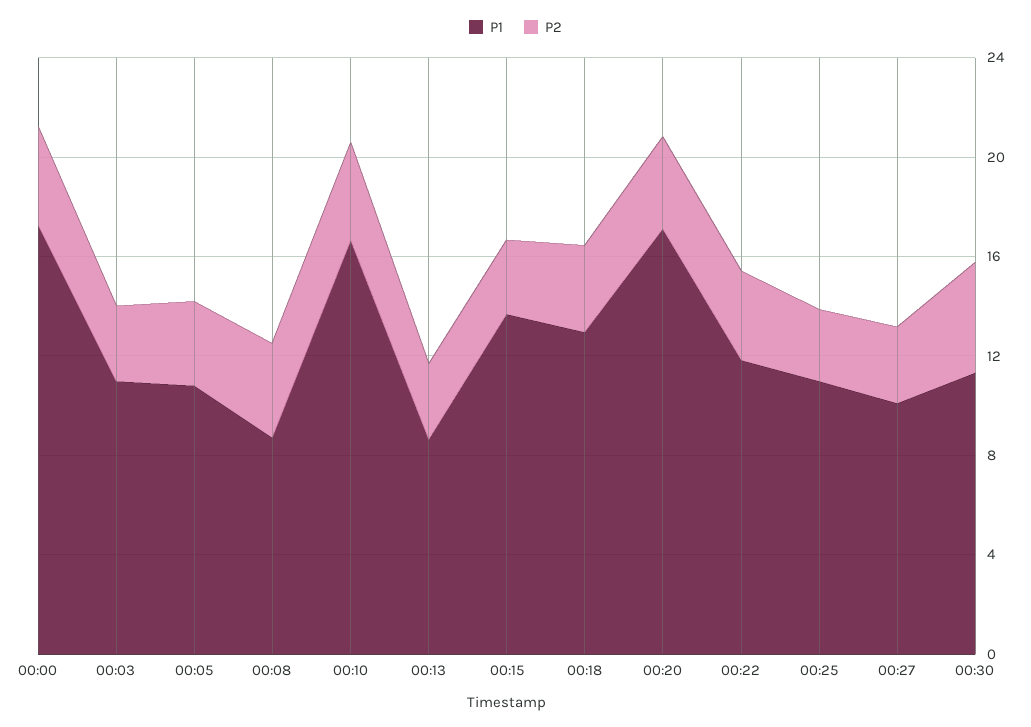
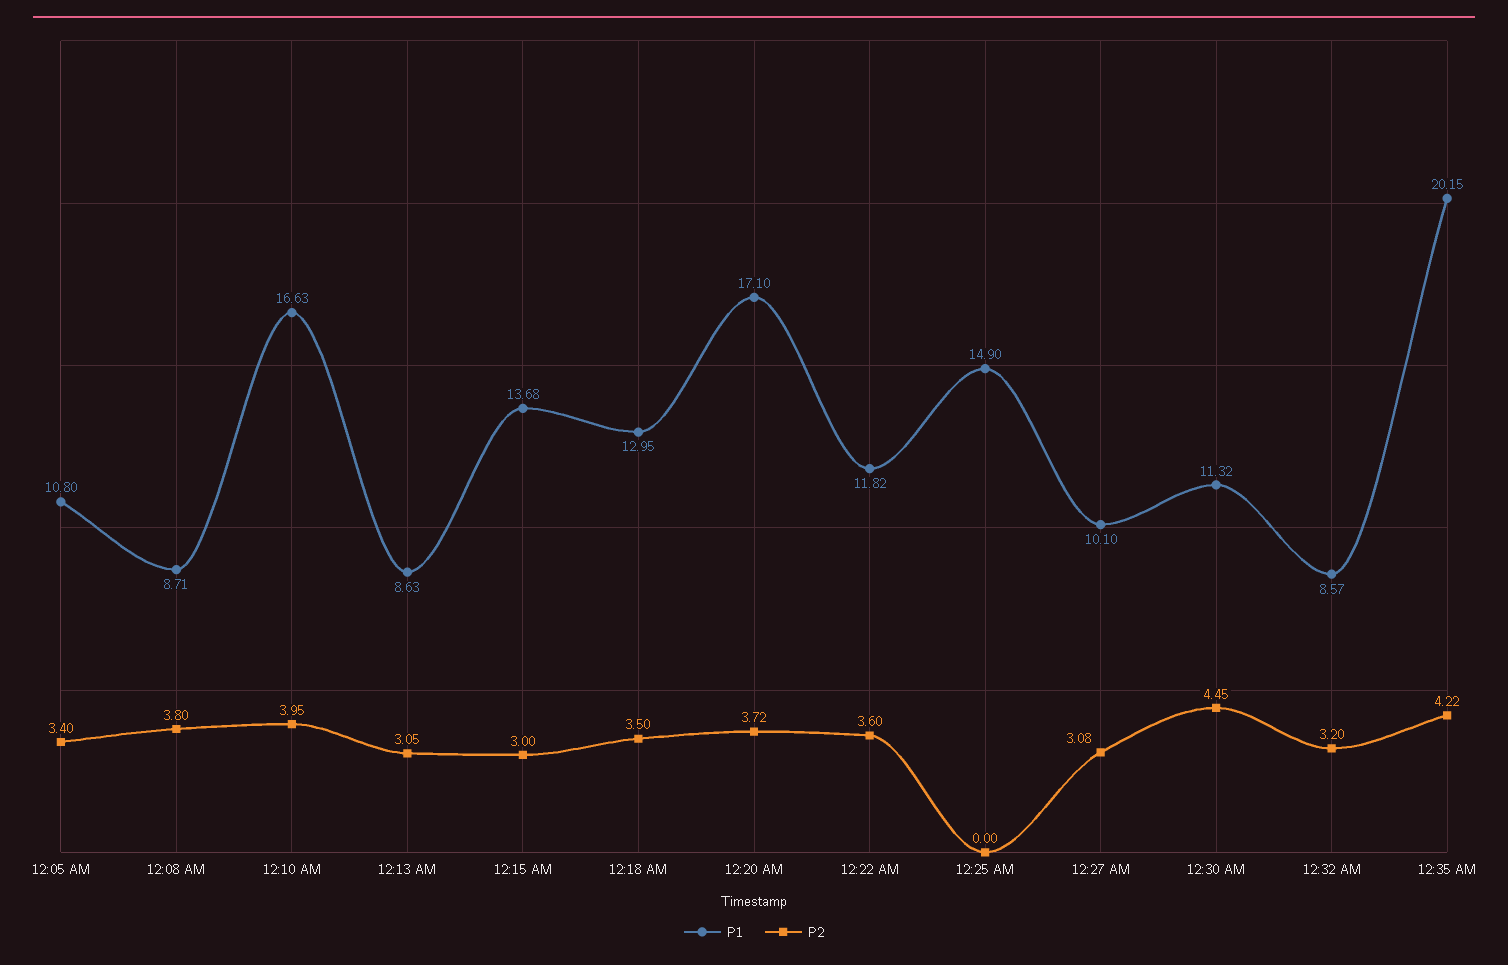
P1, 00:00: 17 -> none
P2, 00:00: 4 -> none
P1, 00:03: 11 -> none
P2, 00:03: 3 -> none
P1, 00:25: 11 -> 14.9
P2, 00:25: 3 -> 0
P1, 12:32 AM: none -> 8.57
P2, 12:32 AM: none -> 3.2
P1, 12:35 AM: none -> 20.15
P2, 12:35 AM: none -> 4.22

